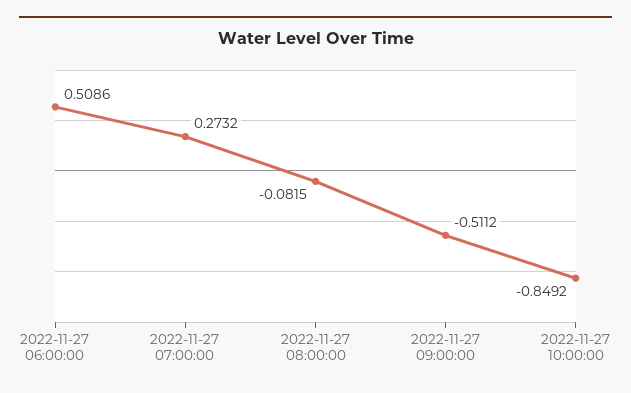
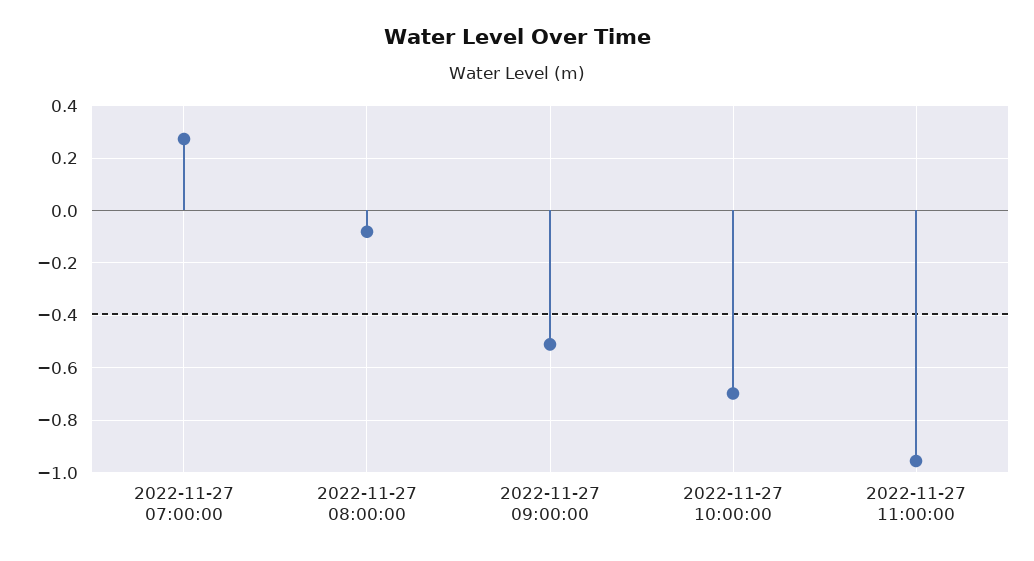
2022-11-27 06:00:00: 0.5086 -> none
2022-11-27 10:00:00: -0.8492 -> -0.7
2022-11-27 11:00:00: none -> -0.95

